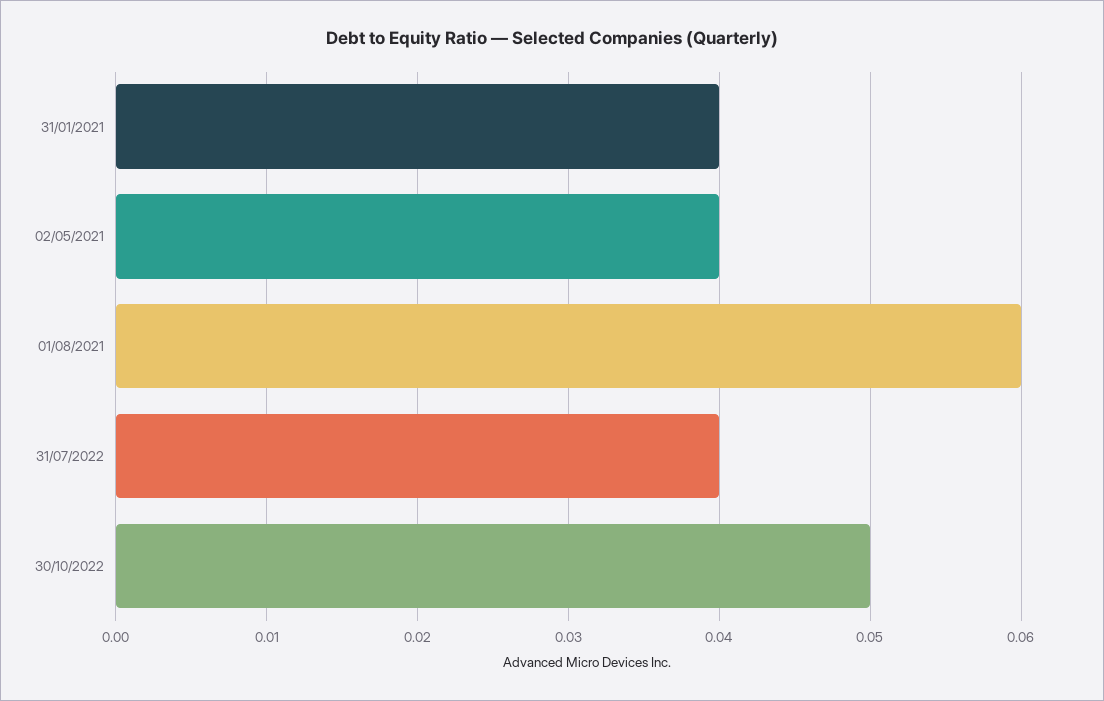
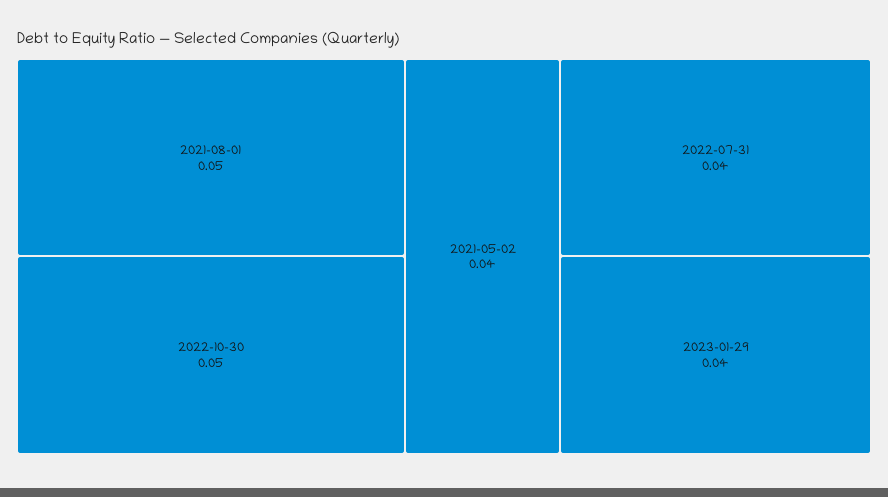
31/01/2021: 0.04 -> none
01/08/2021: 0.06 -> 0.05
2023-01-29: none -> 0.04

